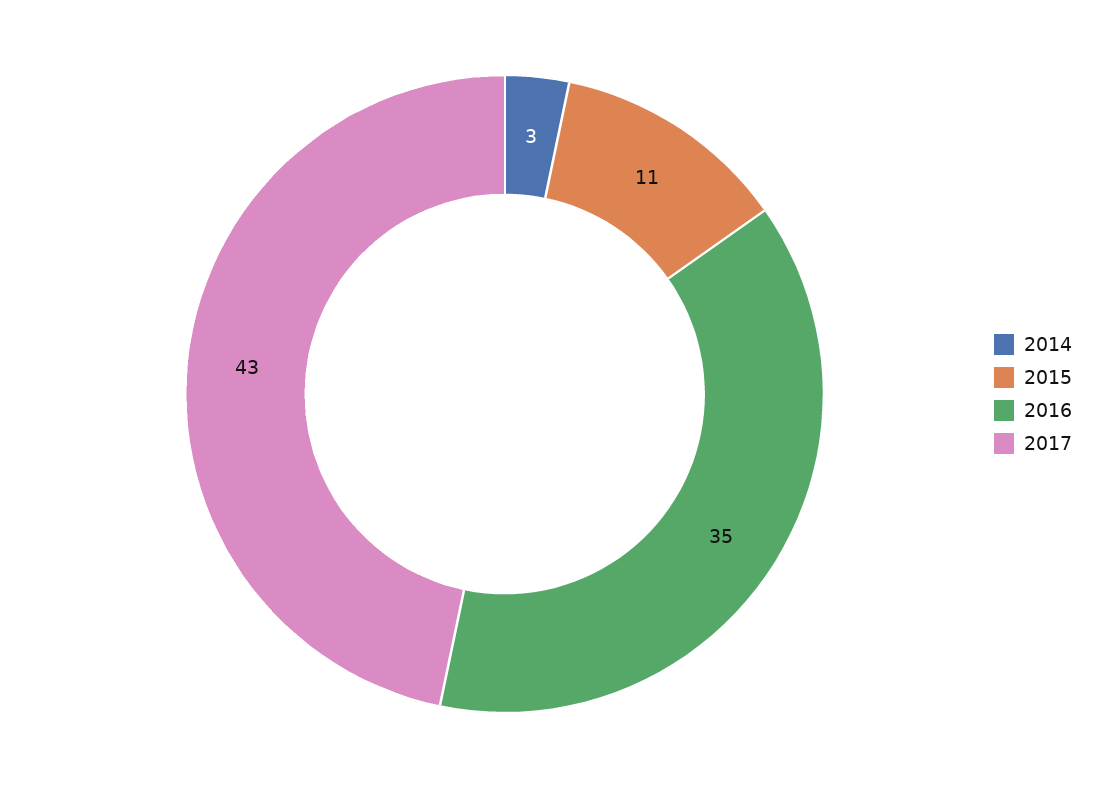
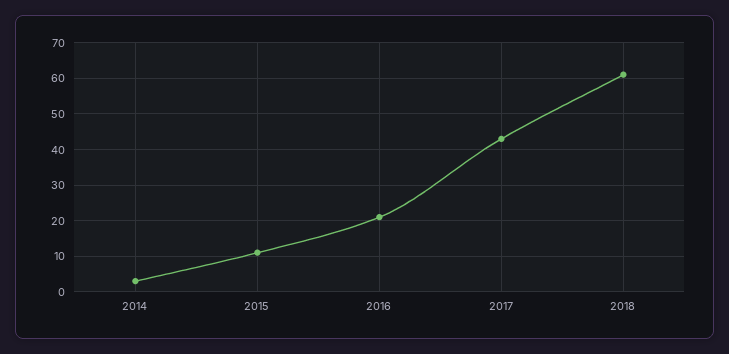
2016: 35 -> 20
2018: none -> 60

